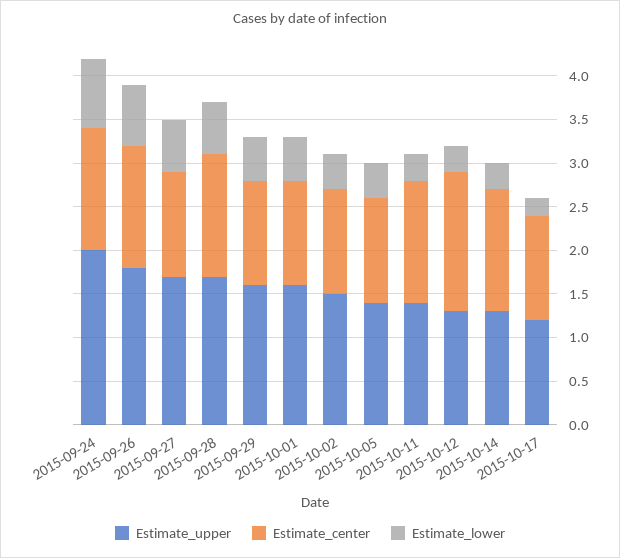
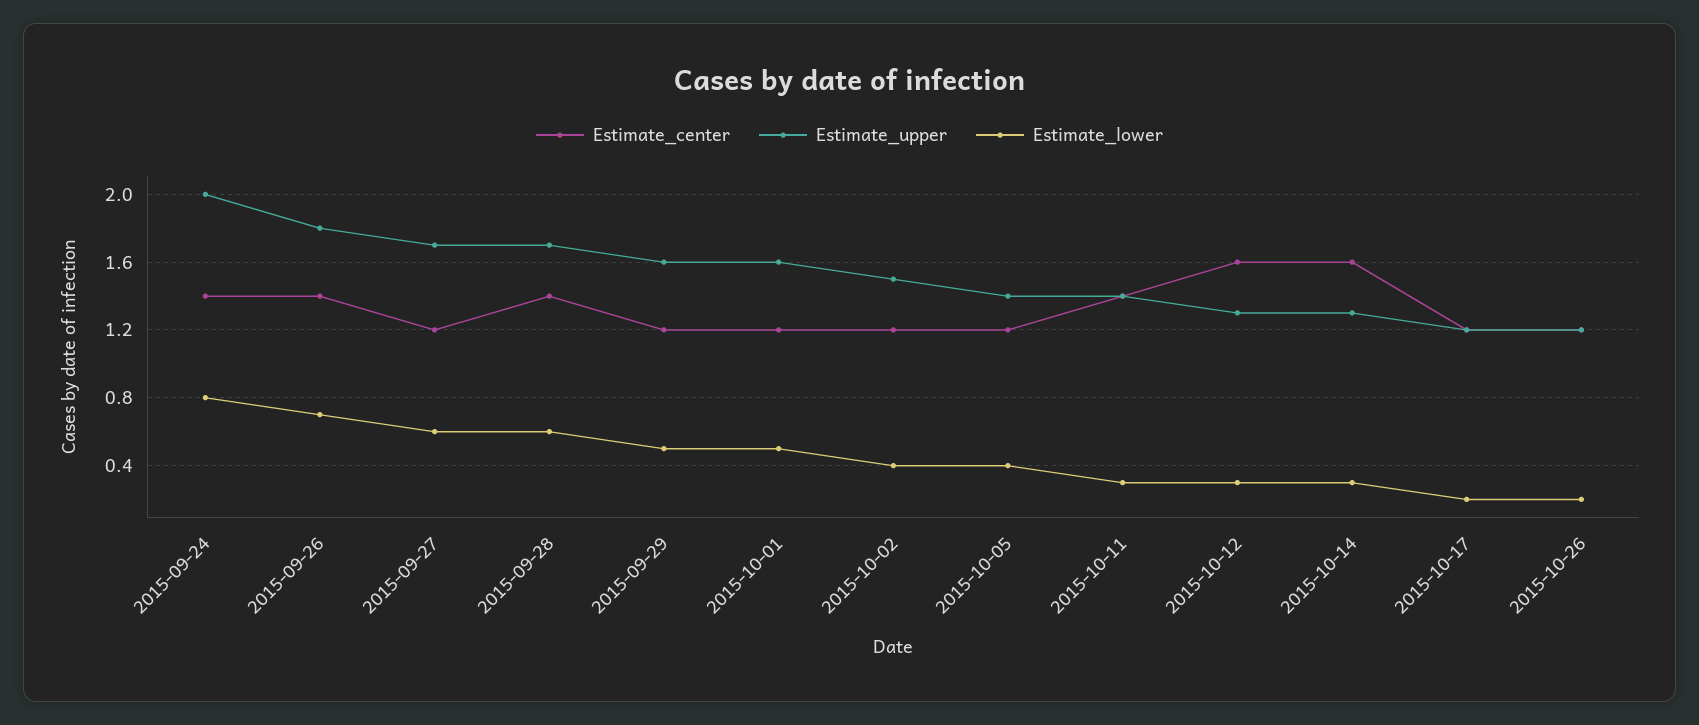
Estimate_center, 2015-10-14: 1.4 -> 1.6
Estimate_center, 2015-10-26: none -> 1.2
Estimate_upper, 2015-10-26: none -> 1.2
Estimate_lower, 2015-10-26: none -> 0.2

